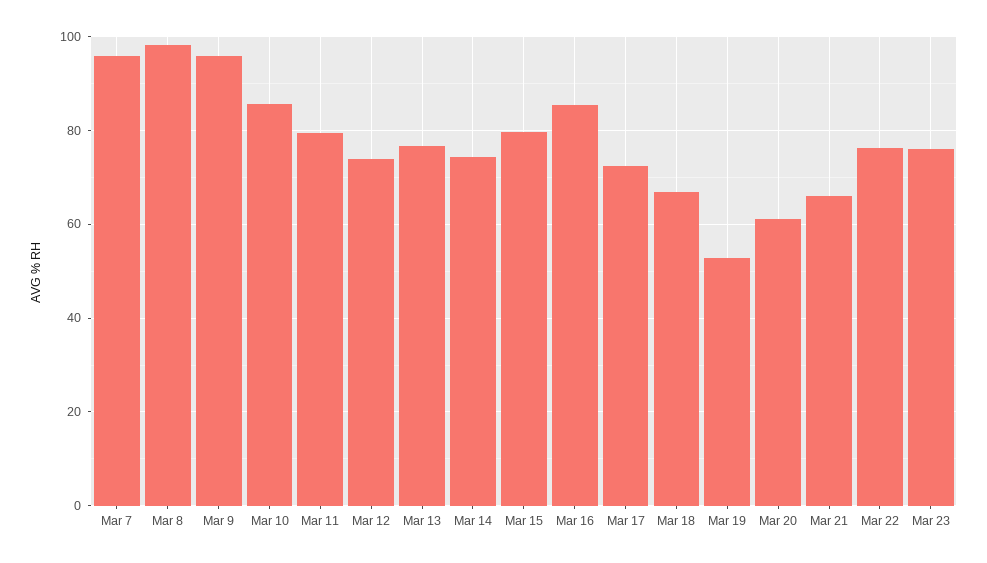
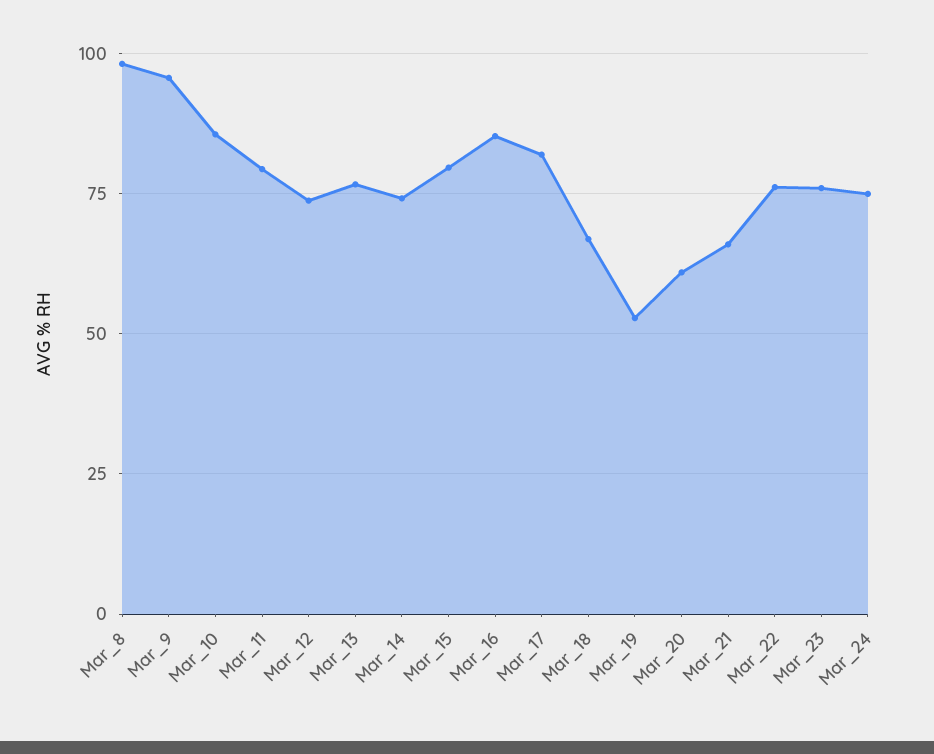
Mar 7: 96 -> none
Mar 17: 72 -> 82.5
Mar_24: none -> 75

